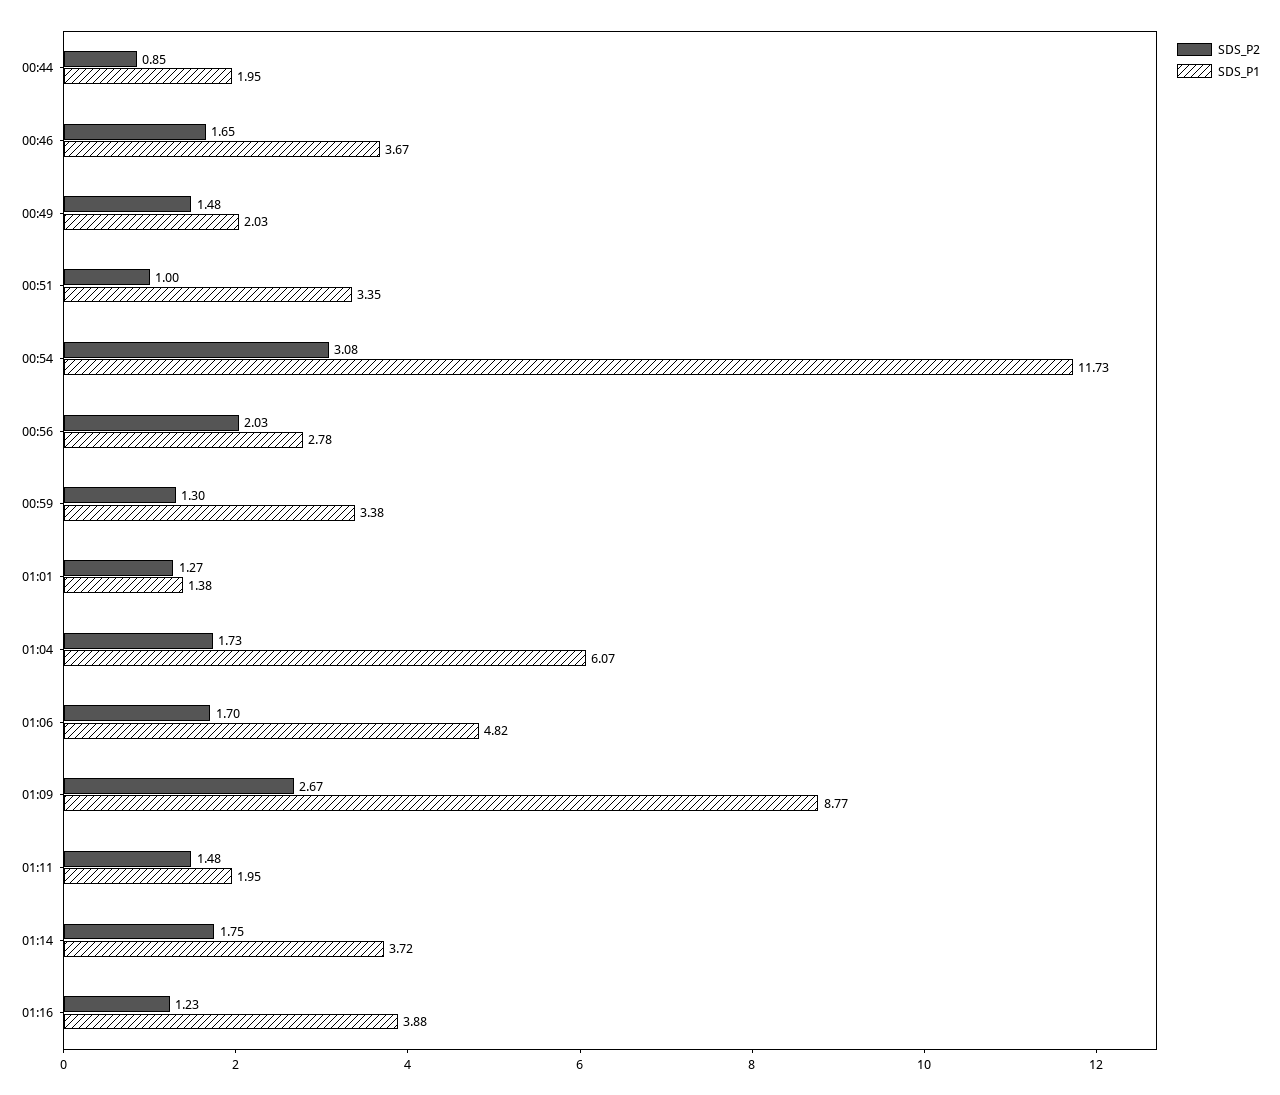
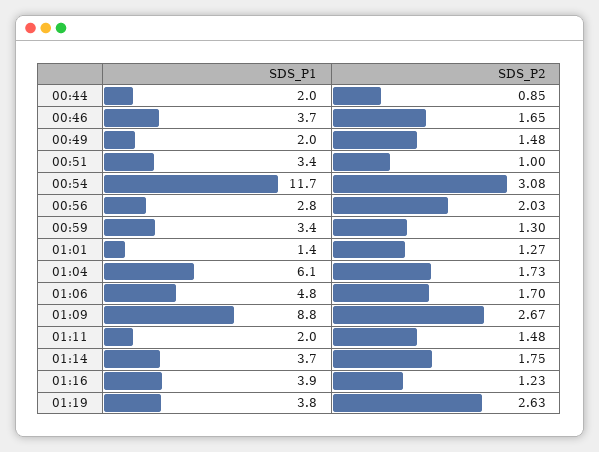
SDS_P1, 01:19: none -> 3.8
SDS_P2, 01:19: none -> 2.63

